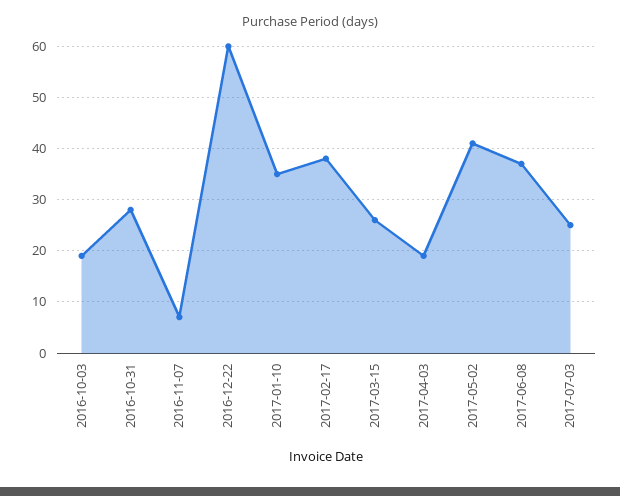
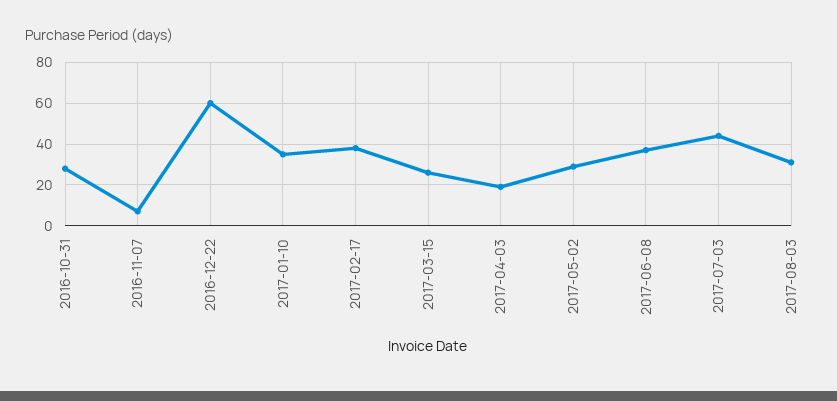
2016-10-03: 20 -> none
2017-05-02: 40 -> 30
2017-07-03: 25 -> 45
2017-08-03: none -> 30

